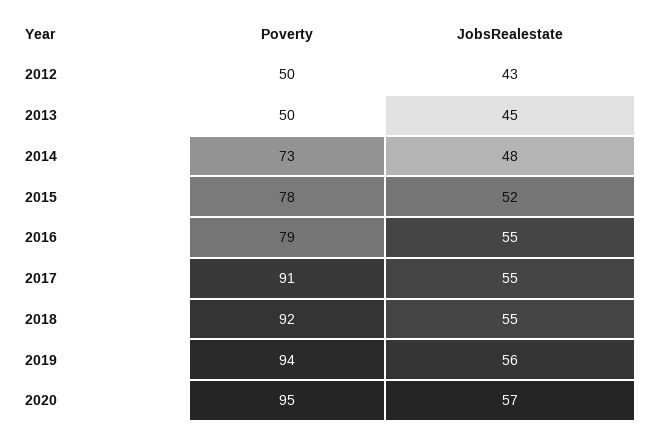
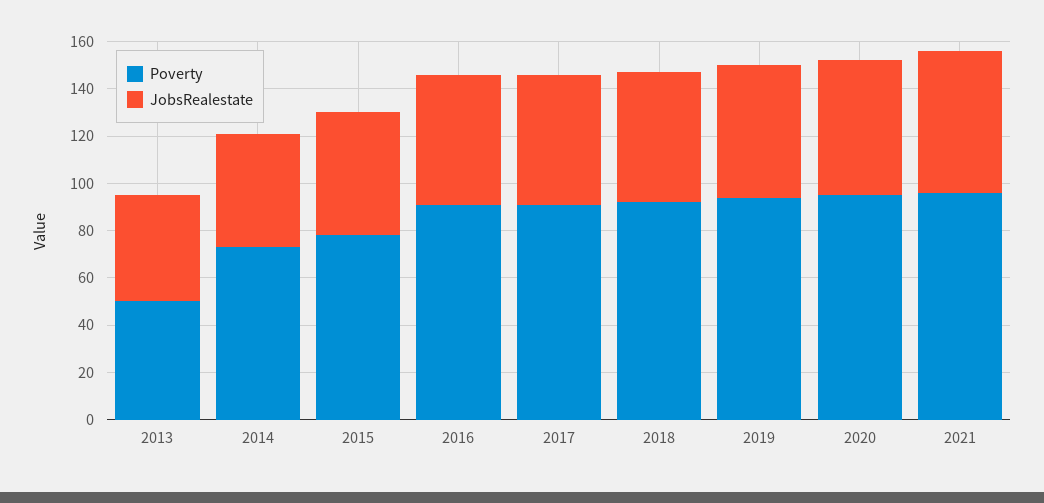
Poverty, 2012: 50 -> none
JobsRealestate, 2012: 43 -> none
Poverty, 2016: 79 -> 90
Poverty, 2021: none -> 95
JobsRealestate, 2021: none -> 60

